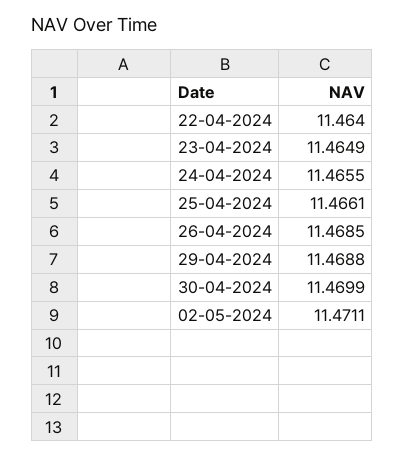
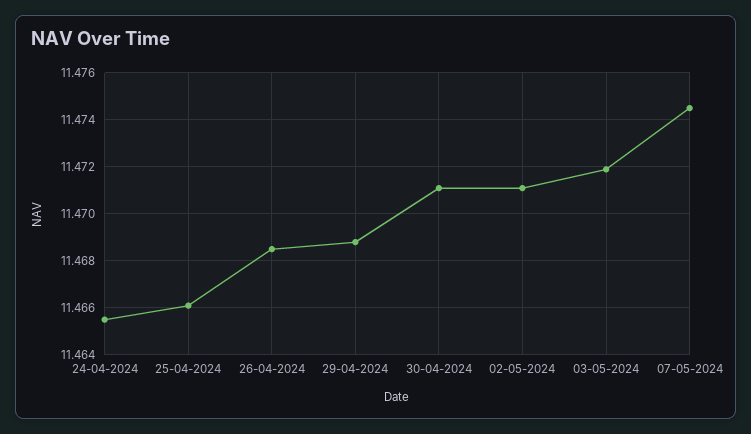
22-04-2024: 11.464 -> none
23-04-2024: 11.4649 -> none
30-04-2024: 11.4699 -> 11.471
03-05-2024: none -> 11.472
07-05-2024: none -> 11.4745

